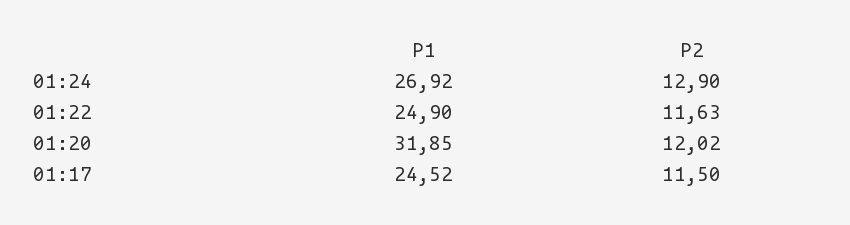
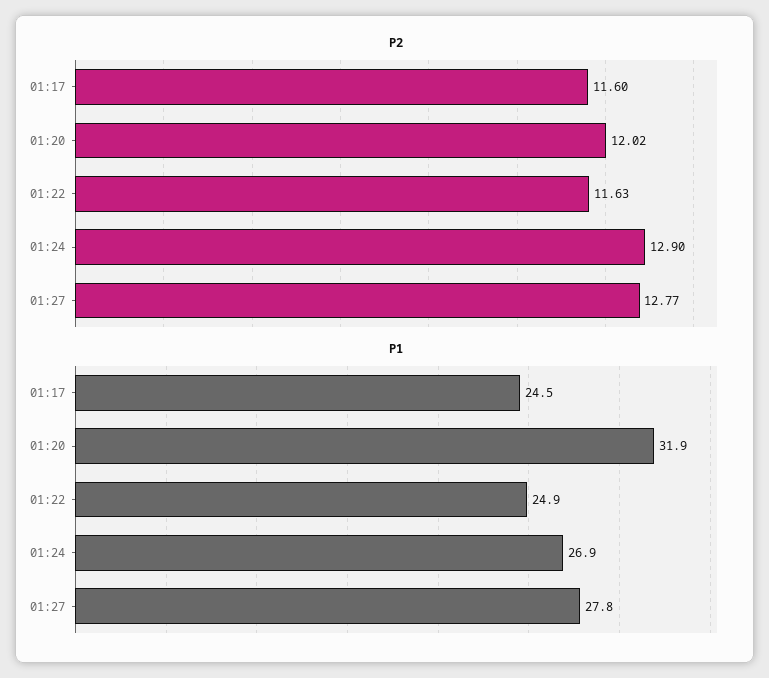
P2, 01:17: 11.5 -> 11.6
P2, 01:27: none -> 12.77
P1, 01:27: none -> 27.8

